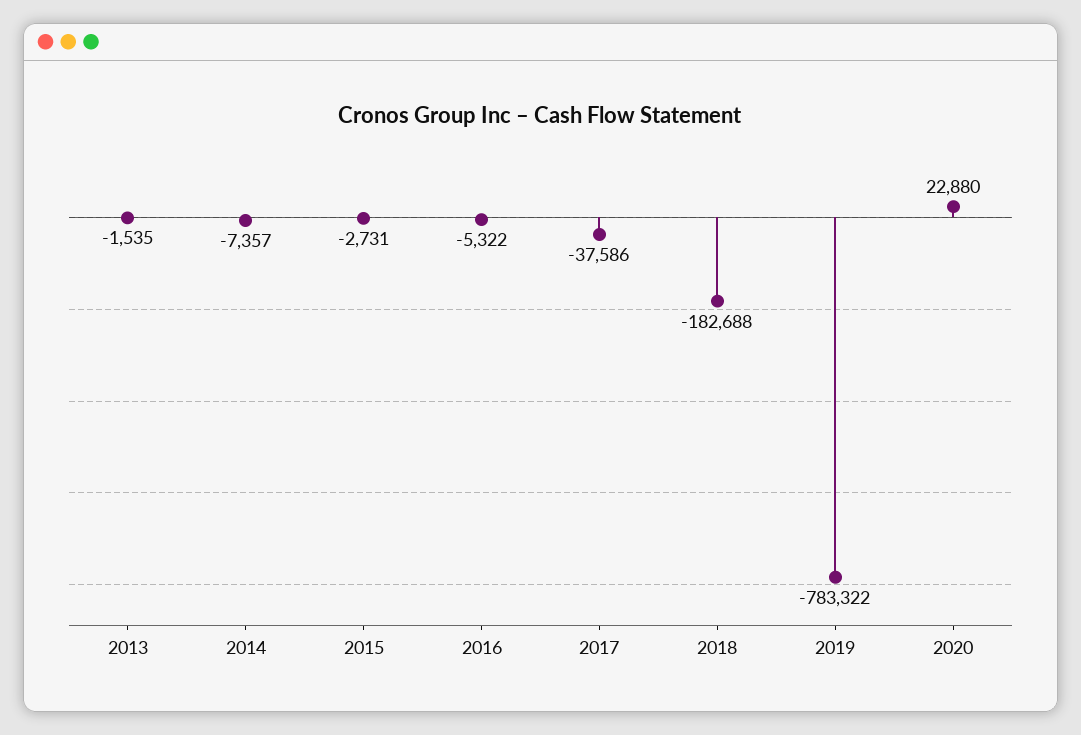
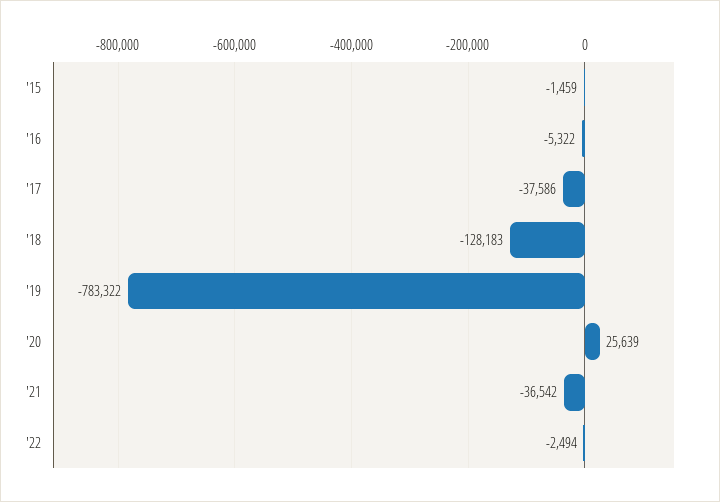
2013: -1535 -> none
2014: -7357 -> none
2015: -2731 -> -1459
2018: -182688 -> -128183
2020: 22880 -> 25639
'21: none -> -36542
'22: none -> -2494

